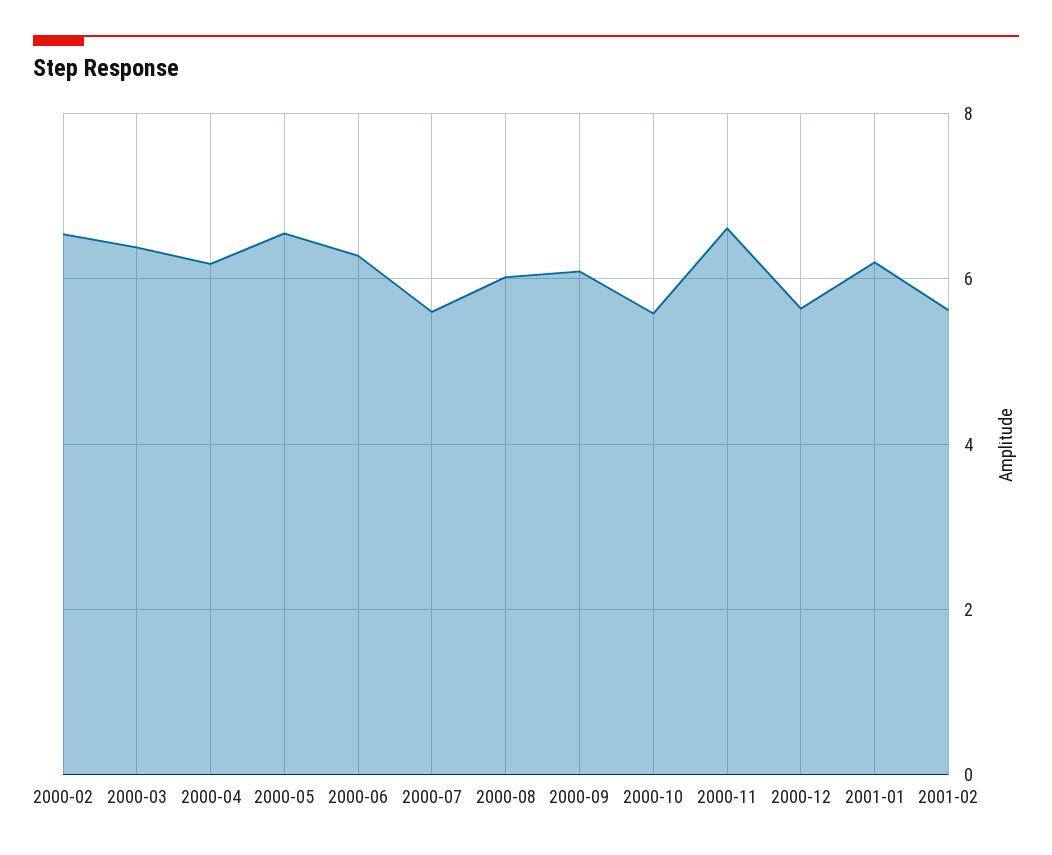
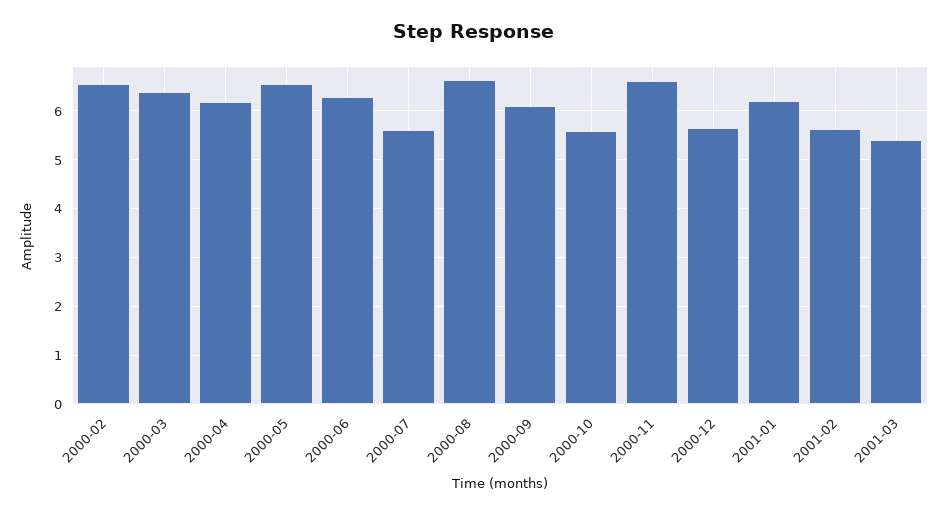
2000-08: 6 -> 6.6
2001-03: none -> 5.4

